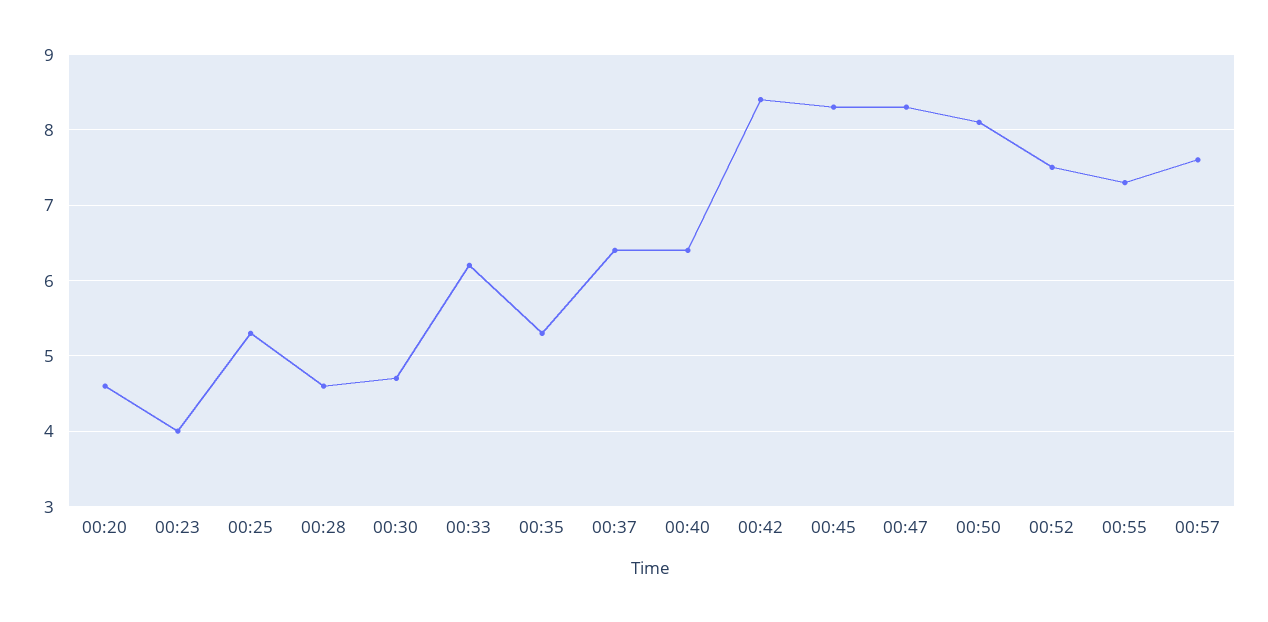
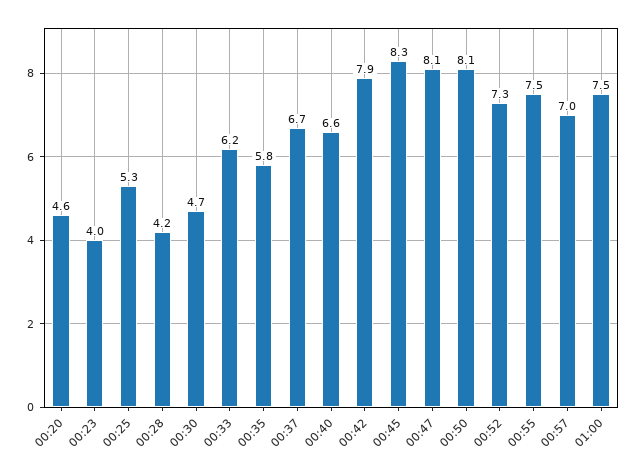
00:28: 4.6 -> 4.2
00:35: 5.3 -> 5.8
00:37: 6.4 -> 6.7
00:40: 6.4 -> 6.6
00:42: 8.4 -> 7.9
00:47: 8.3 -> 8.1
00:52: 7.5 -> 7.3
00:55: 7.3 -> 7.5
00:57: 7.6 -> 7
01:00: none -> 7.5

